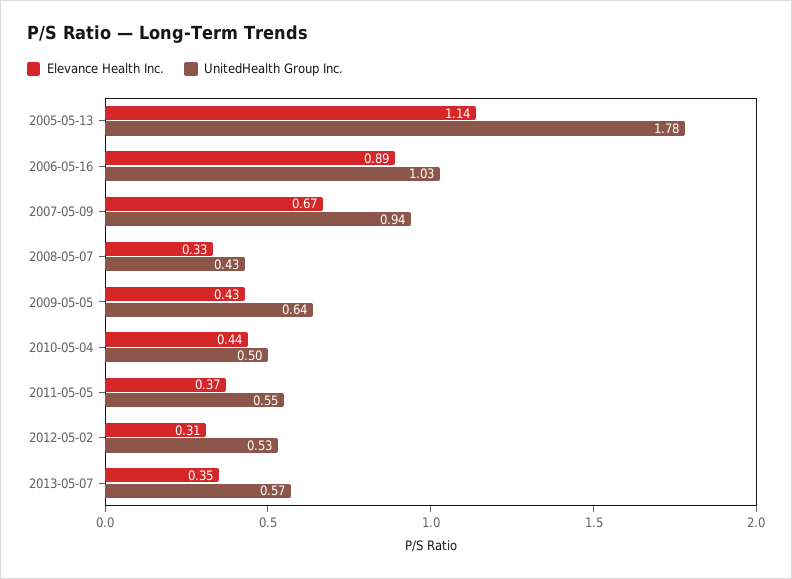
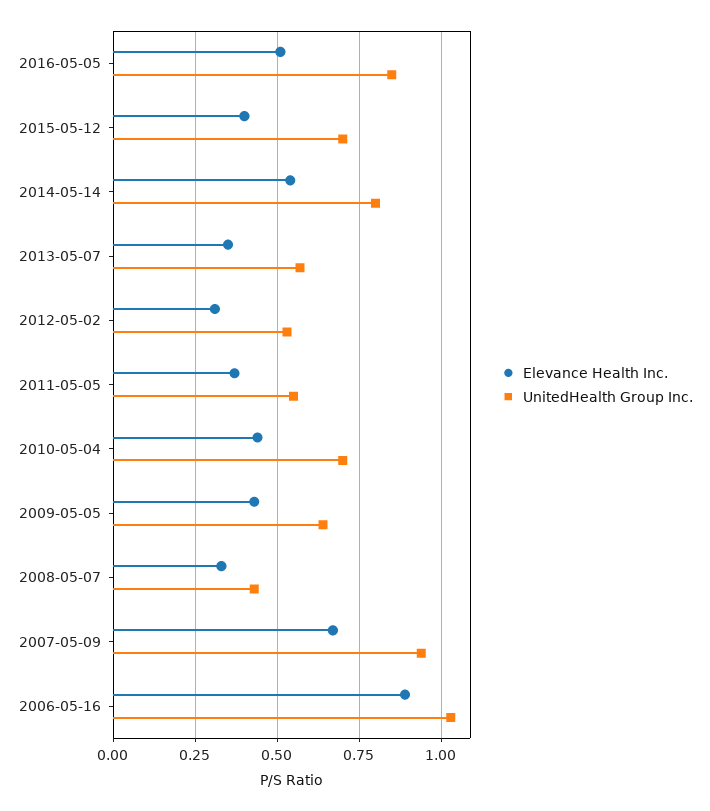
Elevance Health Inc., 2005-05-13: 1.14 -> none
UnitedHealth Group Inc., 2005-05-13: 1.78 -> none
UnitedHealth Group Inc., 2010-05-04: 0.5 -> 0.7
Elevance Health Inc., 2016-05-05: none -> 0.5
UnitedHealth Group Inc., 2016-05-05: none -> 0.85
Elevance Health Inc., 2015-05-12: none -> 0.4
UnitedHealth Group Inc., 2015-05-12: none -> 0.7
Elevance Health Inc., 2014-05-14: none -> 0.55
UnitedHealth Group Inc., 2014-05-14: none -> 0.8

